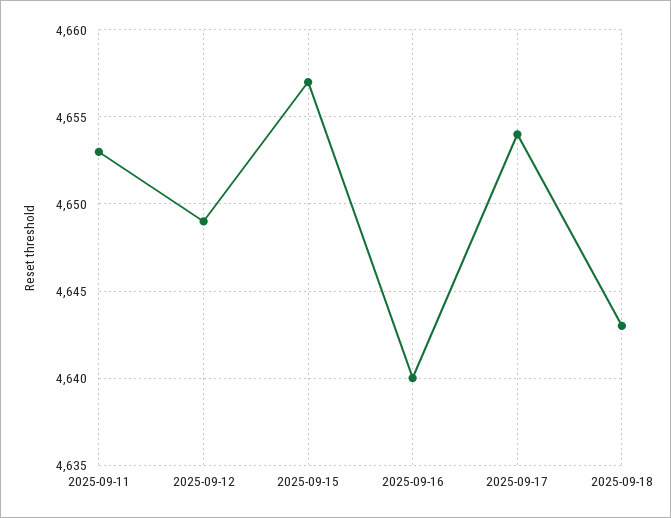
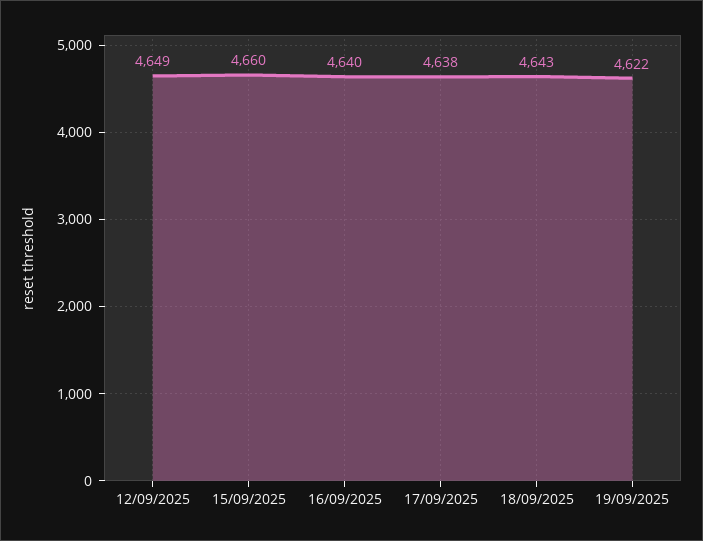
2025-09-11: 4653 -> none
2025-09-15: 4657 -> 4660
2025-09-17: 4654 -> 4638
19/09/2025: none -> 4622

